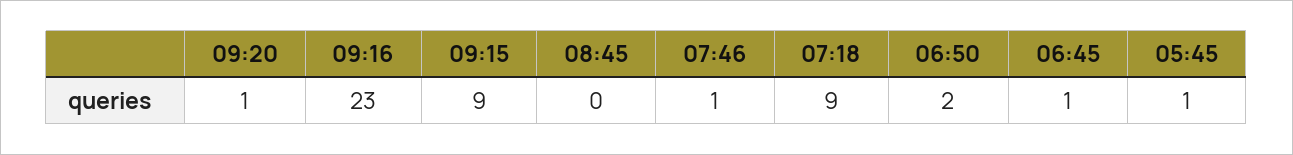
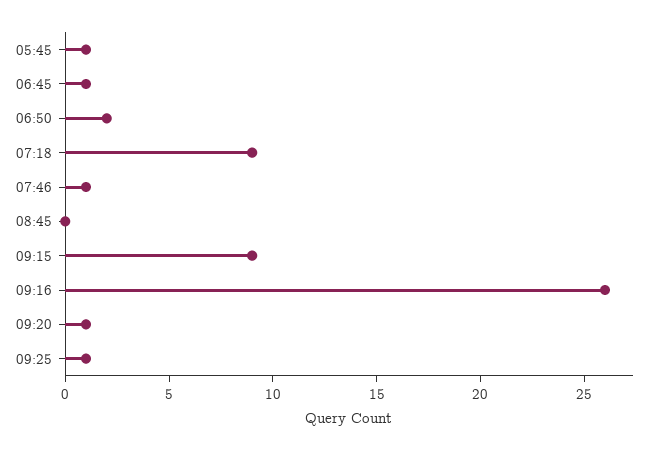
09:16: 23 -> 26
09:25: none -> 1

